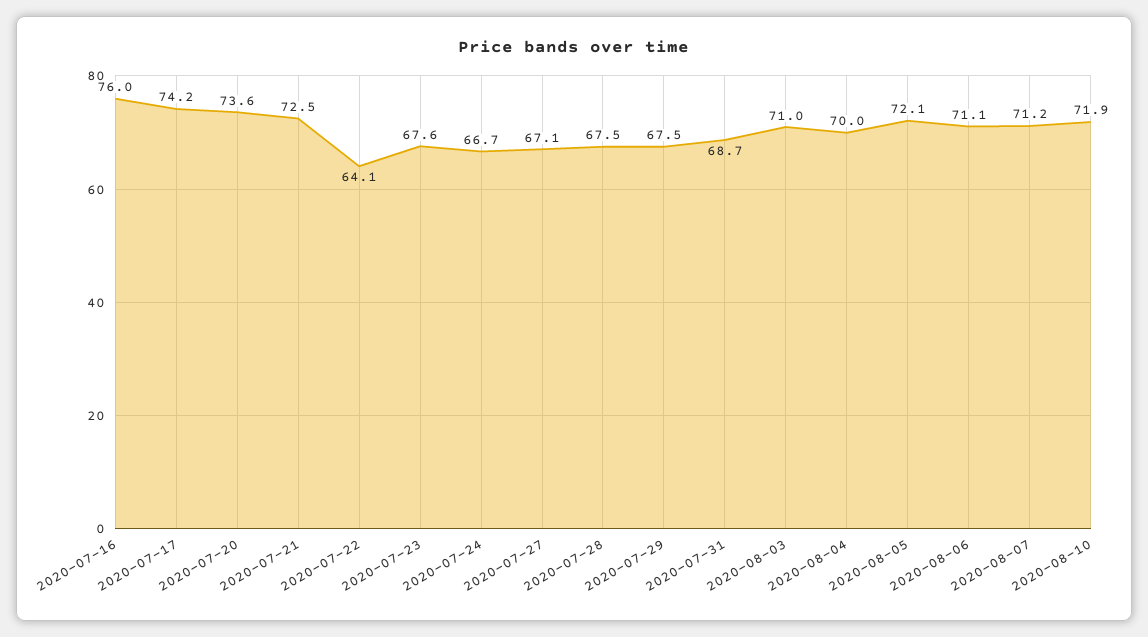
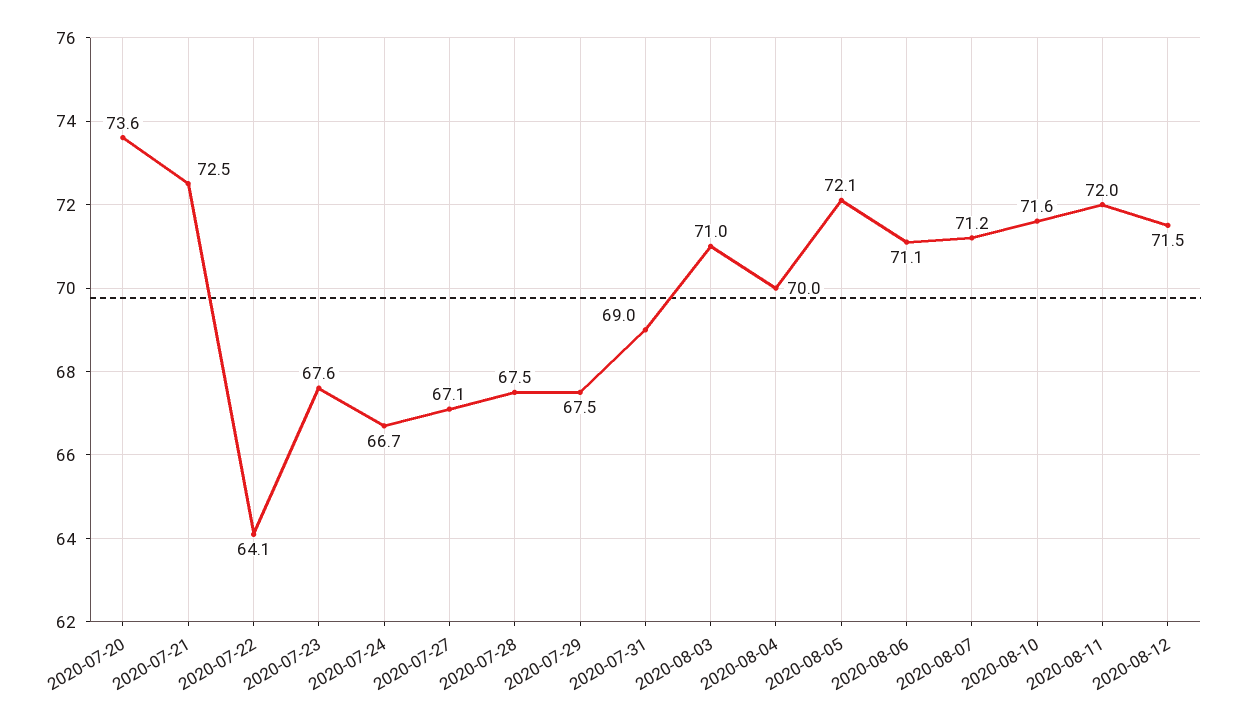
2020-07-16: 76 -> none
2020-07-17: 74.2 -> none
2020-07-31: 68.7 -> 69
2020-08-10: 71.9 -> 71.6
2020-08-11: none -> 72
2020-08-12: none -> 71.5

